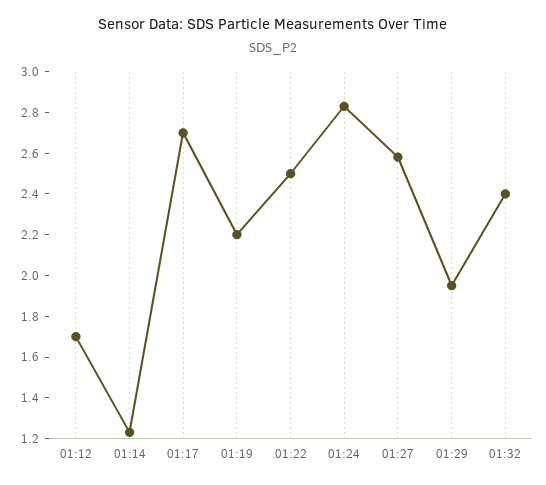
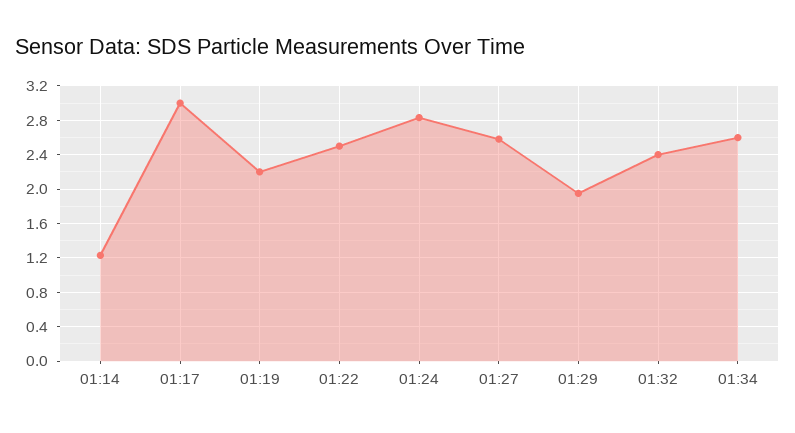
01:12: 1.7 -> none
01:17: 2.7 -> 3
01:34: none -> 2.6

